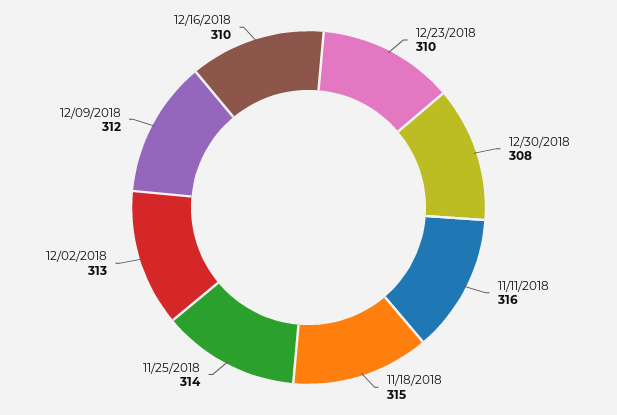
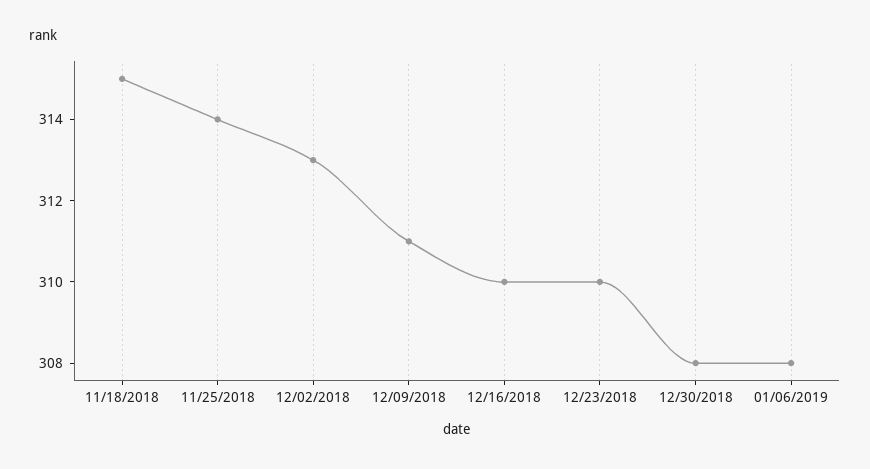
11/11/2018: 316 -> none
12/09/2018: 312 -> 311
01/06/2019: none -> 308

